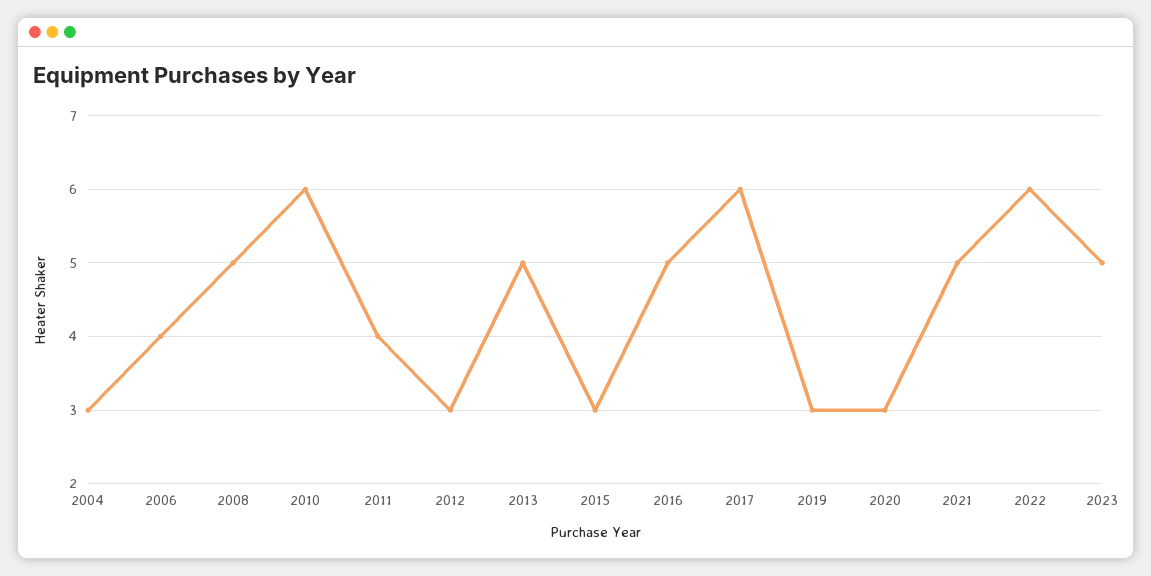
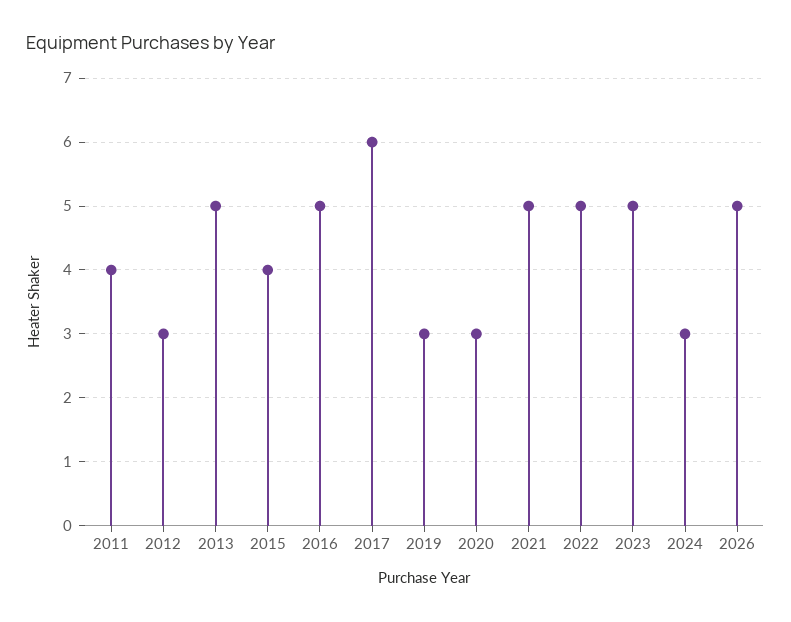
2004: 3 -> none
2006: 4 -> none
2008: 5 -> none
2010: 6 -> none
2015: 3 -> 4
2022: 6 -> 5
2024: none -> 3
2026: none -> 5

